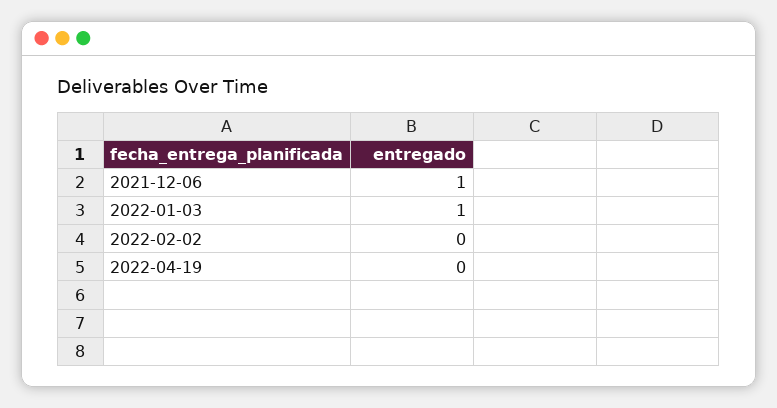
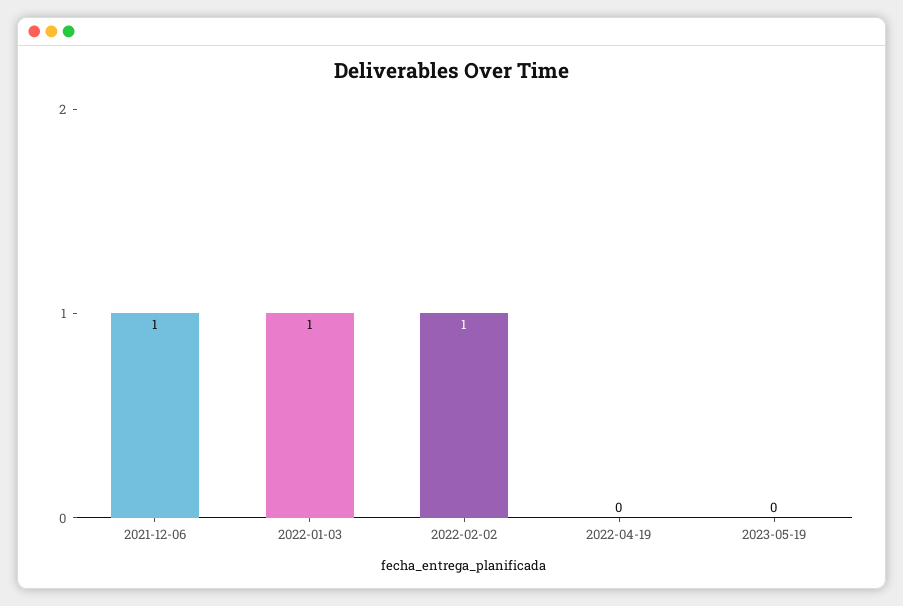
2022-02-02: 0 -> 1
2023-05-19: none -> 0

